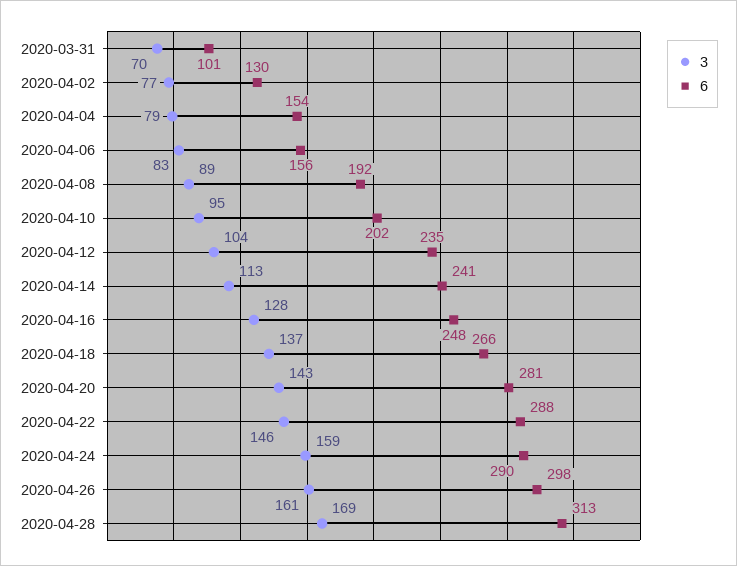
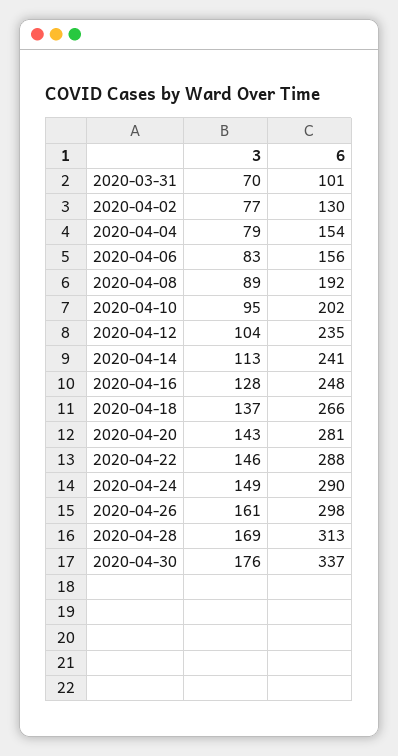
3, 2020-04-24: 159 -> 149
3, 2020-04-30: none -> 176
6, 2020-04-30: none -> 337

